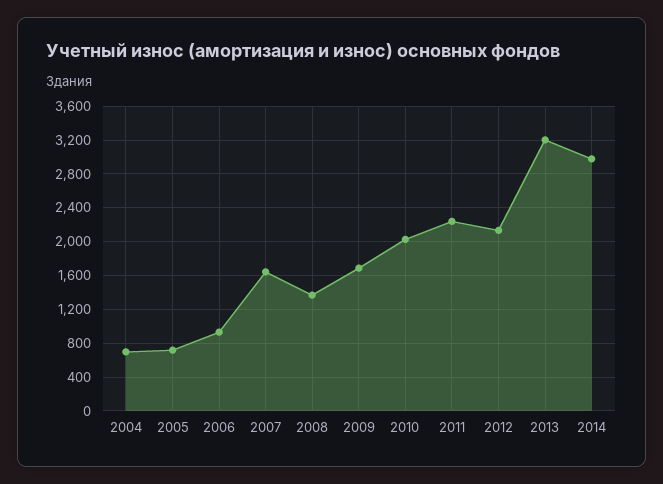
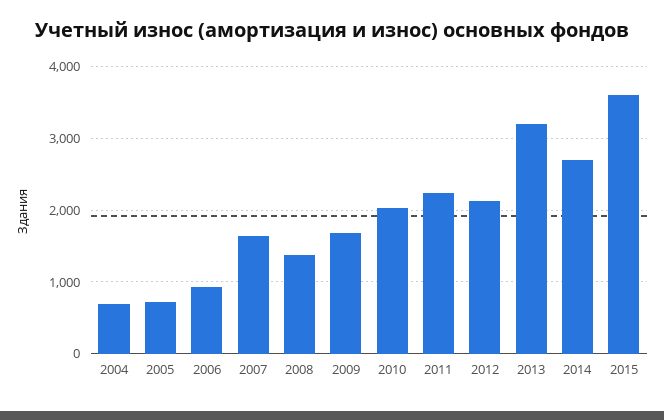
2014: 3000 -> 2700
2015: none -> 3600

